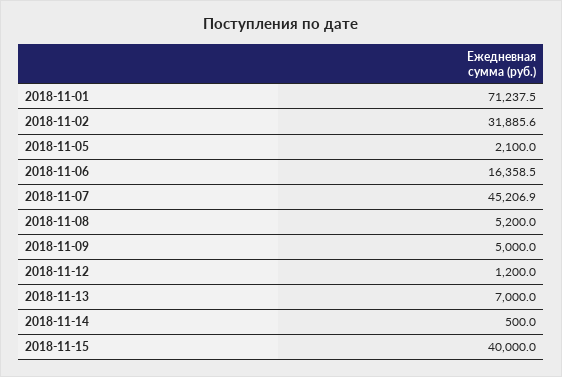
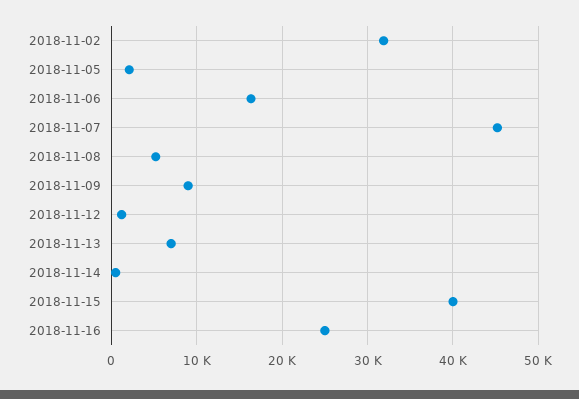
2018-11-01: 71237.5 -> none
2018-11-09: 5000 -> 9000
2018-11-16: none -> 25000

